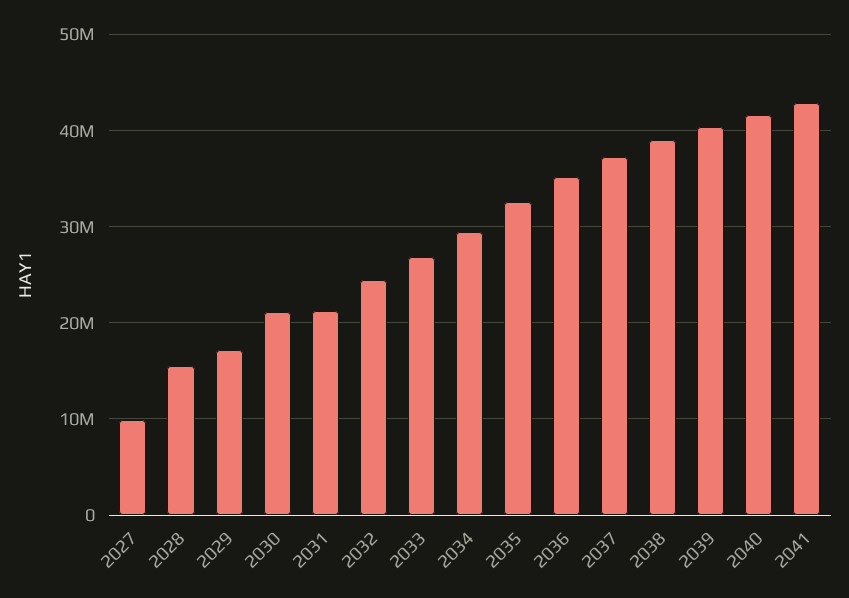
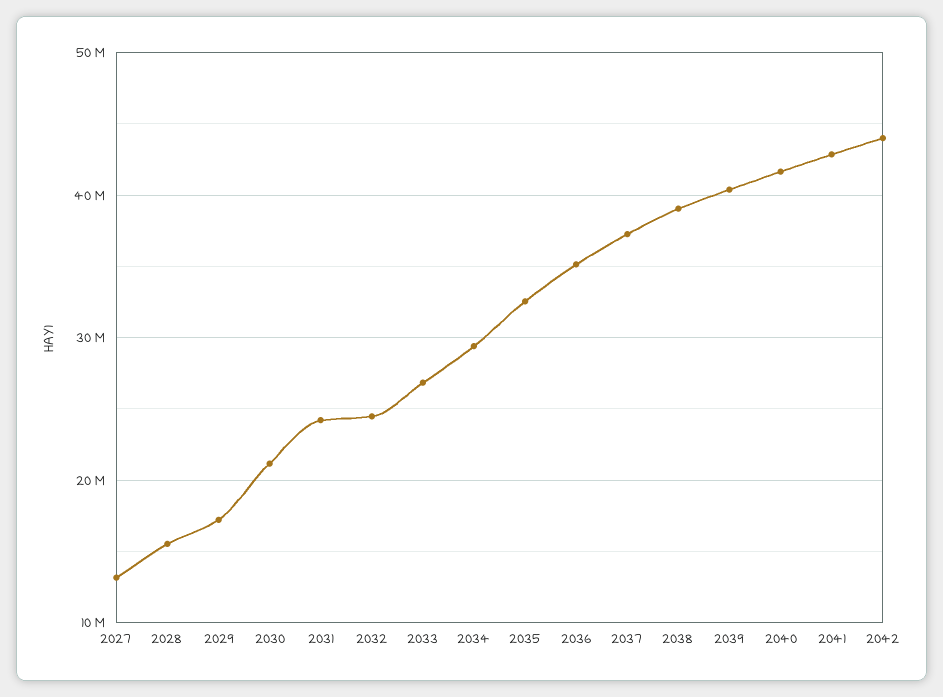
2027: 10000000 -> 13000000
2031: 21000000 -> 24000000
2042: none -> 44000000

